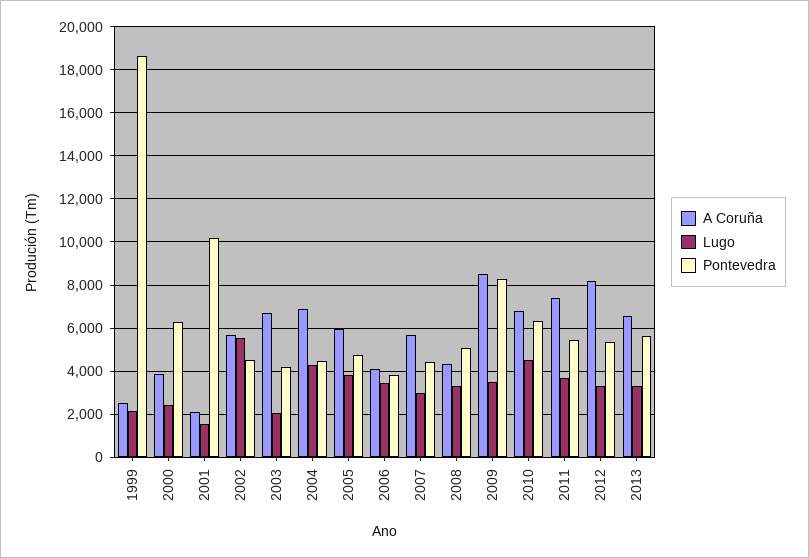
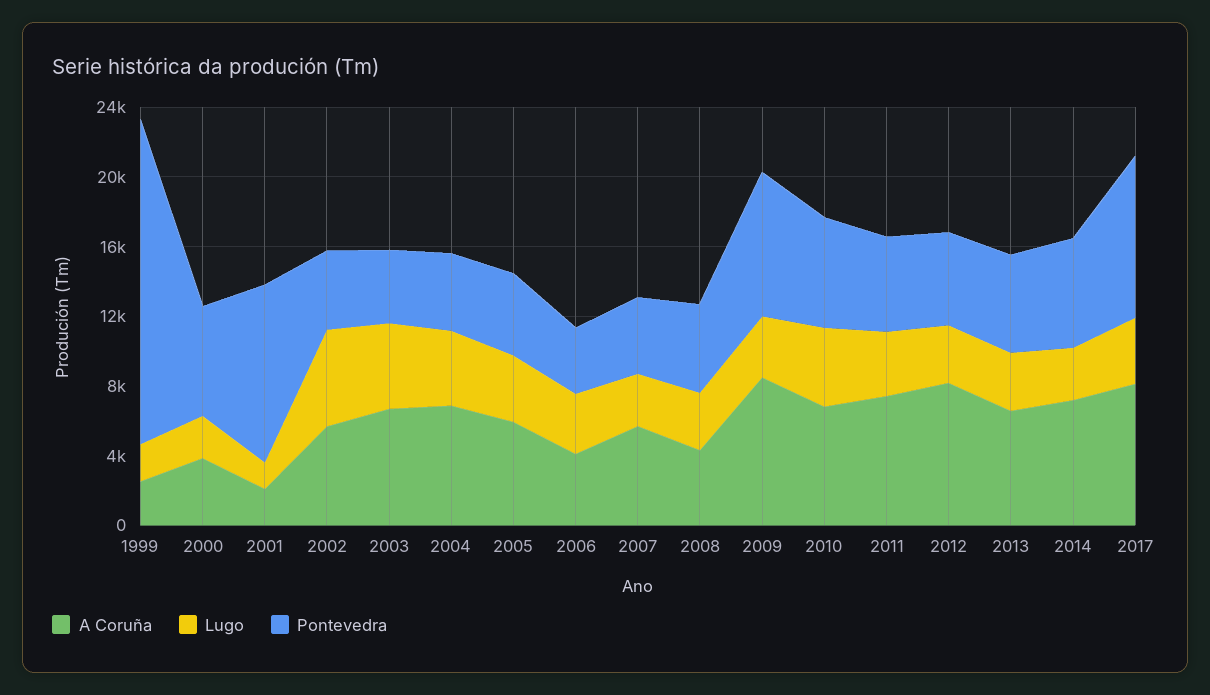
Lugo, 2003: 2000 -> 5000
A Coruña, 2014: none -> 7000
Lugo, 2014: none -> 3000
Pontevedra, 2014: none -> 6000
A Coruña, 2017: none -> 8000
Lugo, 2017: none -> 4000
Pontevedra, 2017: none -> 9000

